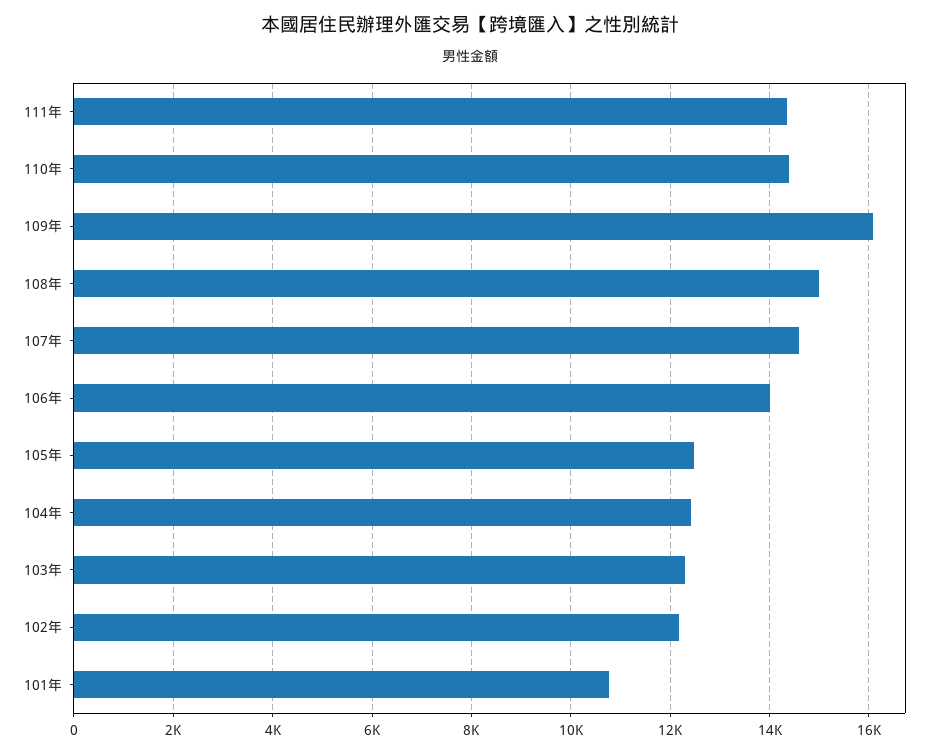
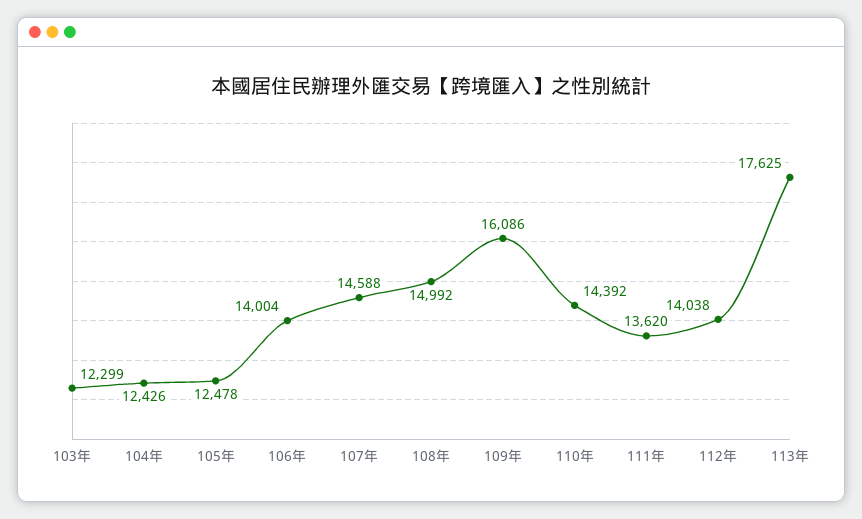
111年: 14400 -> 13620
102年: 12200 -> none
101年: 10800 -> none
112年: none -> 14038
113年: none -> 17625

